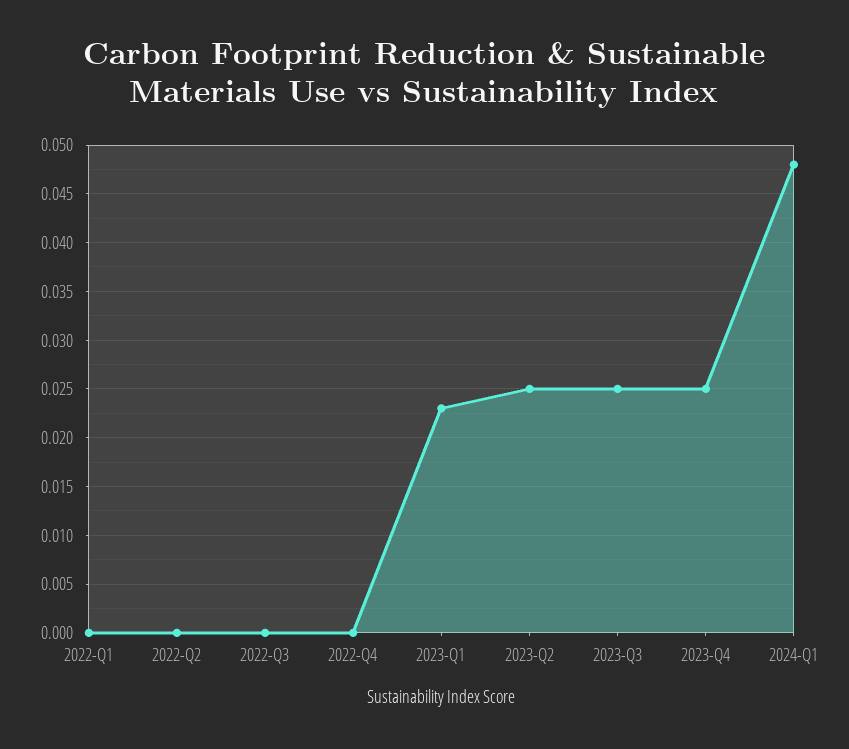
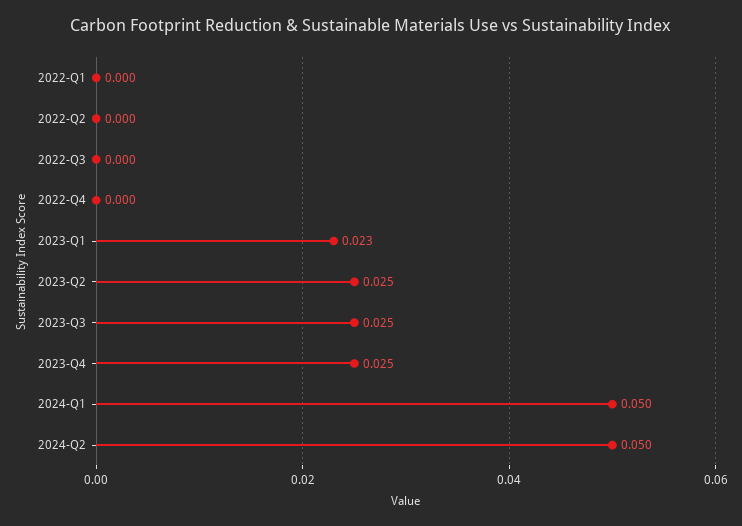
2024-Q1: 0.048 -> 0.05
2024-Q2: none -> 0.05

